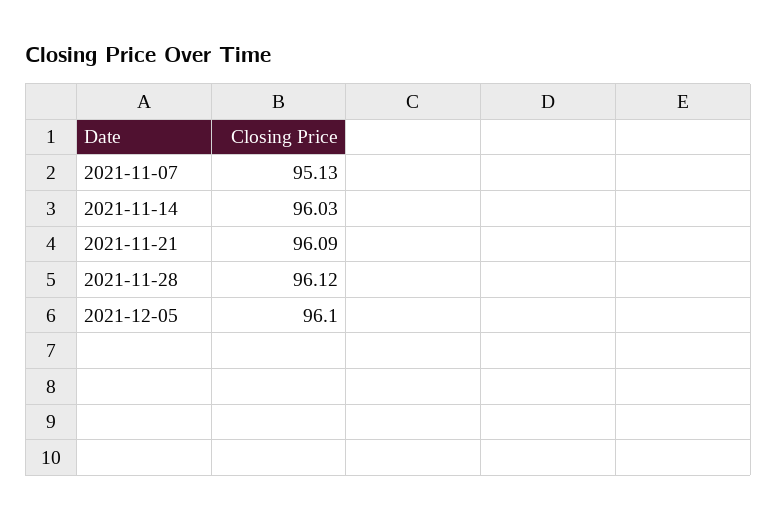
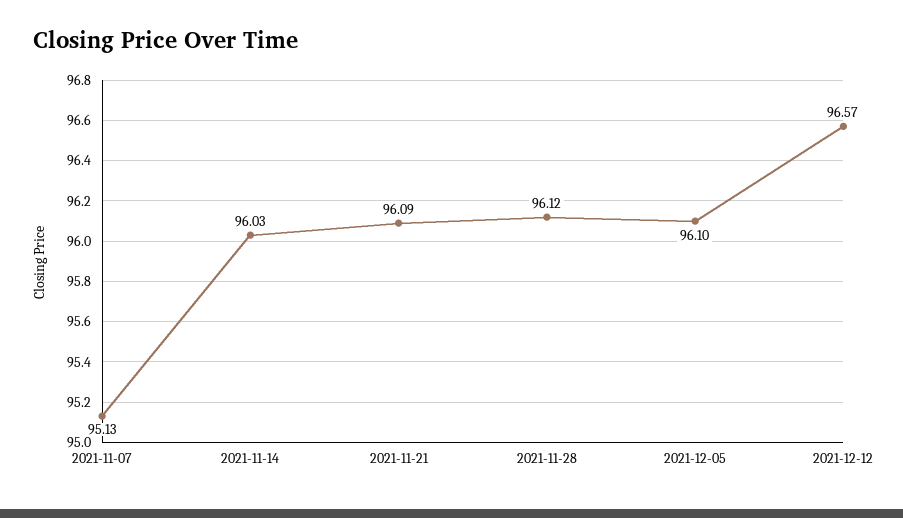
2021-12-12: none -> 96.57

